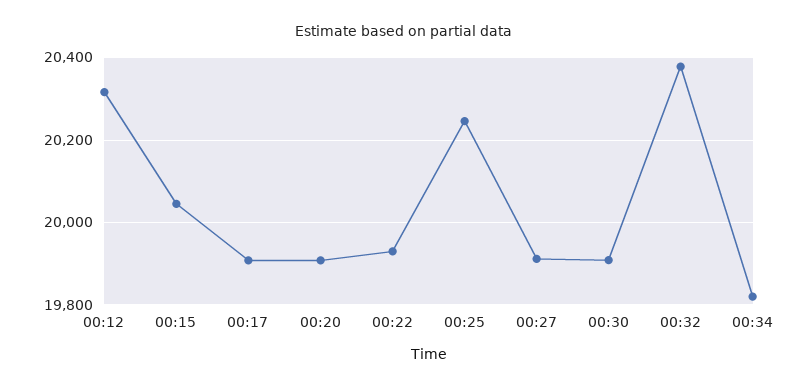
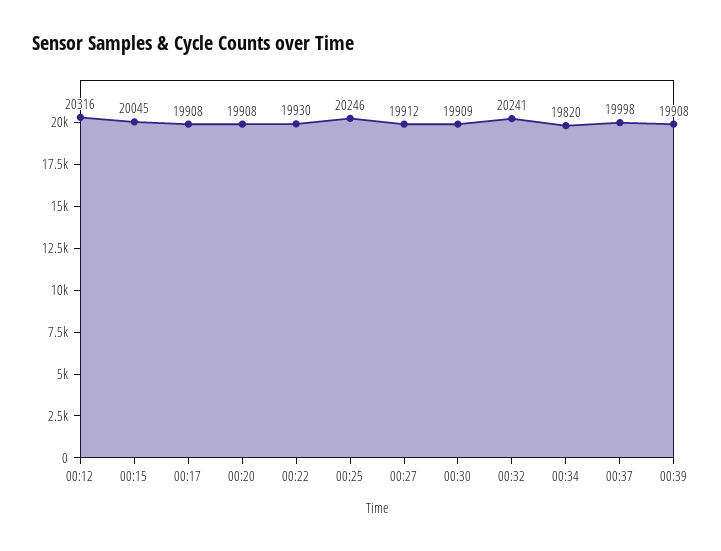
00:32: 20380 -> 20241
00:37: none -> 19998
00:39: none -> 19908

